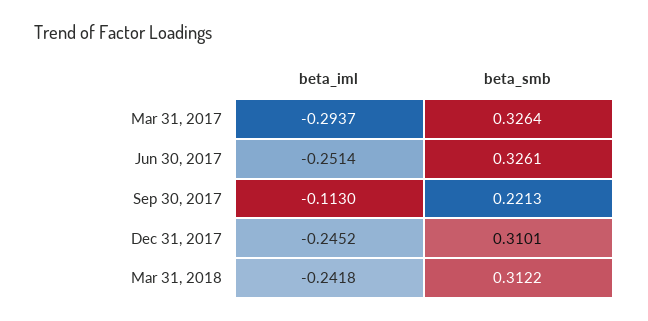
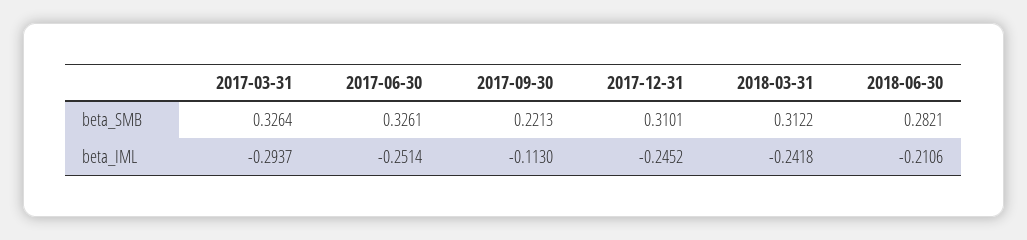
beta_smb, 2018-06-30: none -> 0.2821
beta_iml, 2018-06-30: none -> -0.2106

